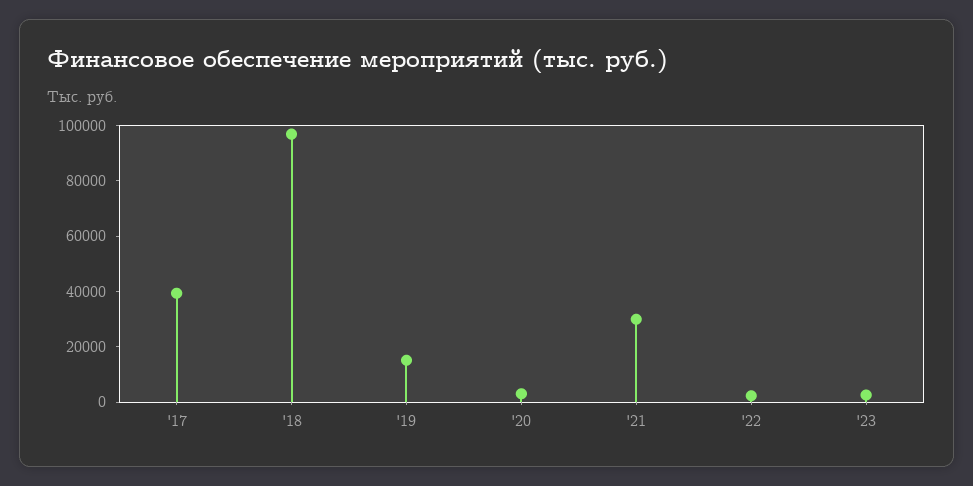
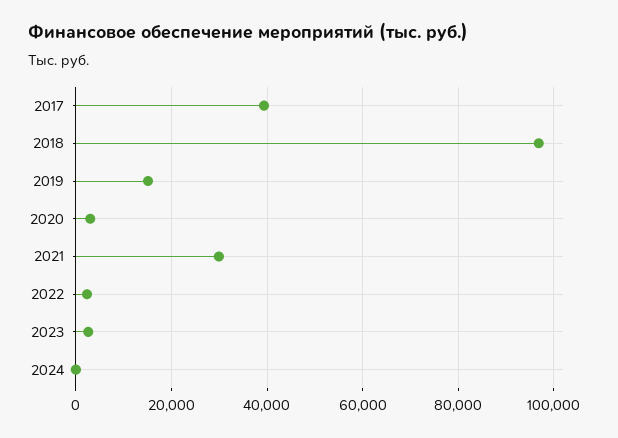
2024: none -> 0

